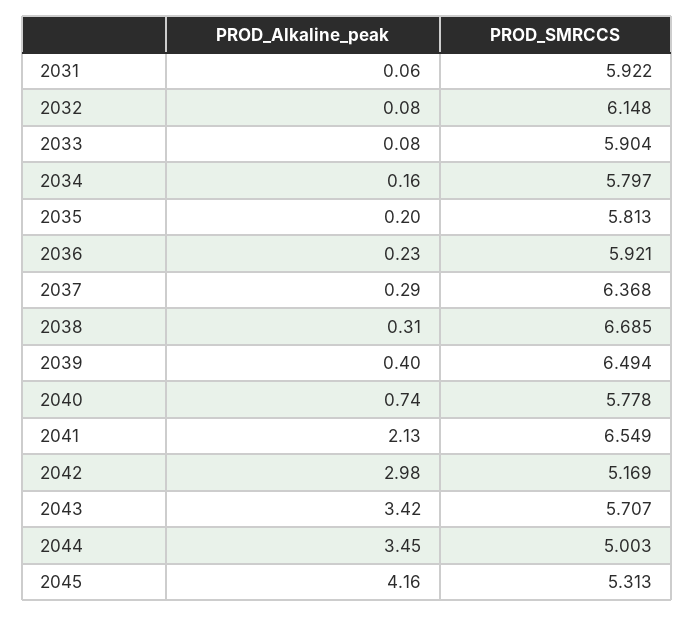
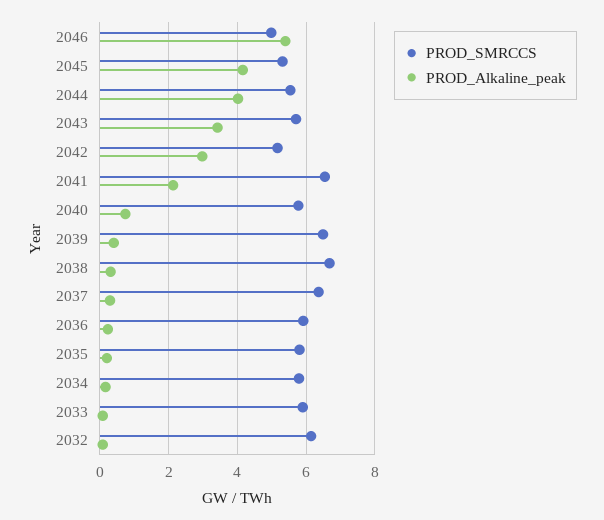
PROD_Alkaline_peak, 2031: 0.06 -> none
PROD_SMRCCS, 2031: 5.922 -> none
PROD_Alkaline_peak, 2044: 3.45 -> 4
PROD_SMRCCS, 2044: 5.003 -> 5.6
PROD_SMRCCS, 2046: none -> 5
PROD_Alkaline_peak, 2046: none -> 5.4

